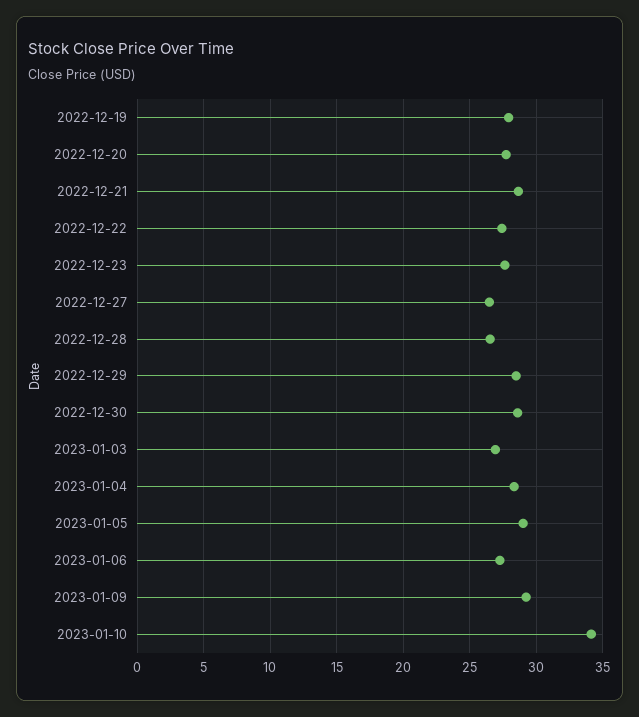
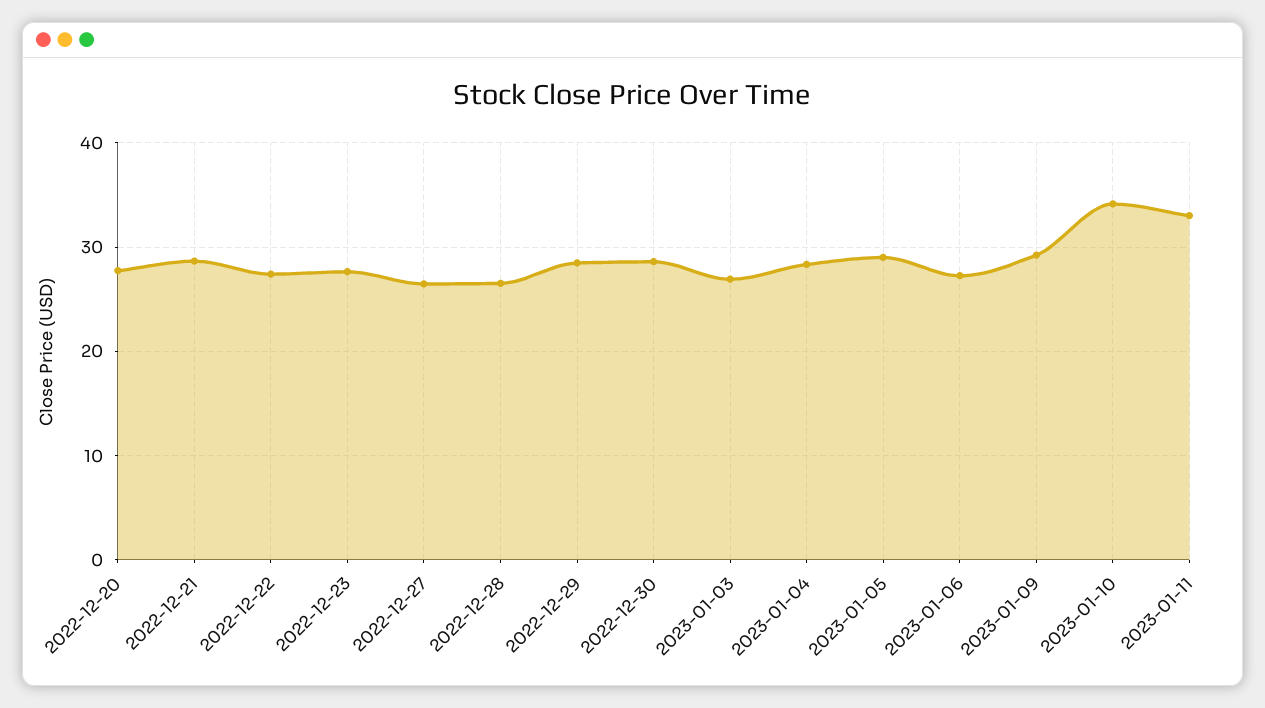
2022-12-19: 28 -> none
2023-01-11: none -> 33

